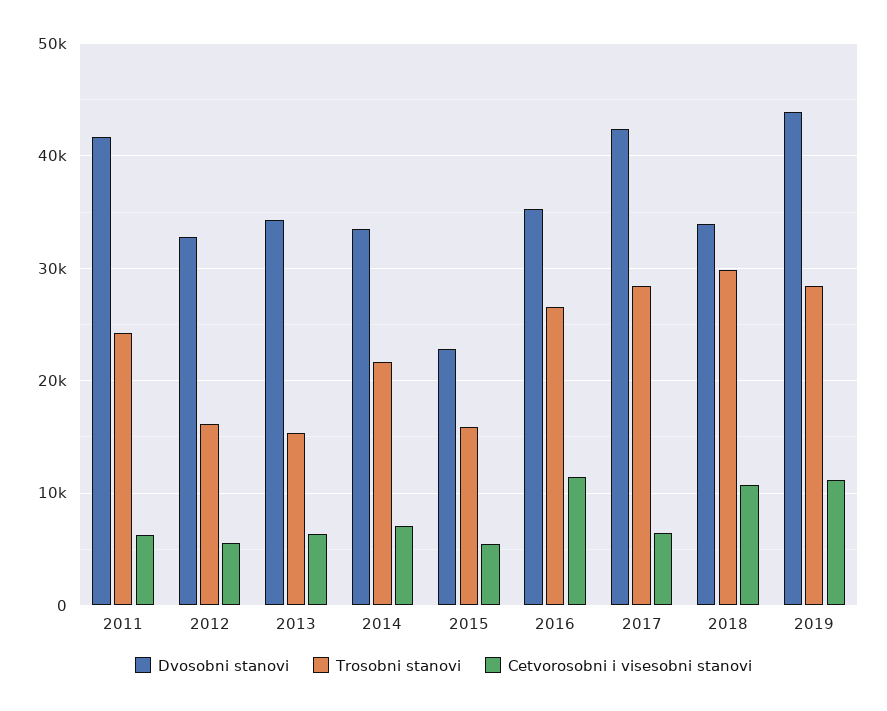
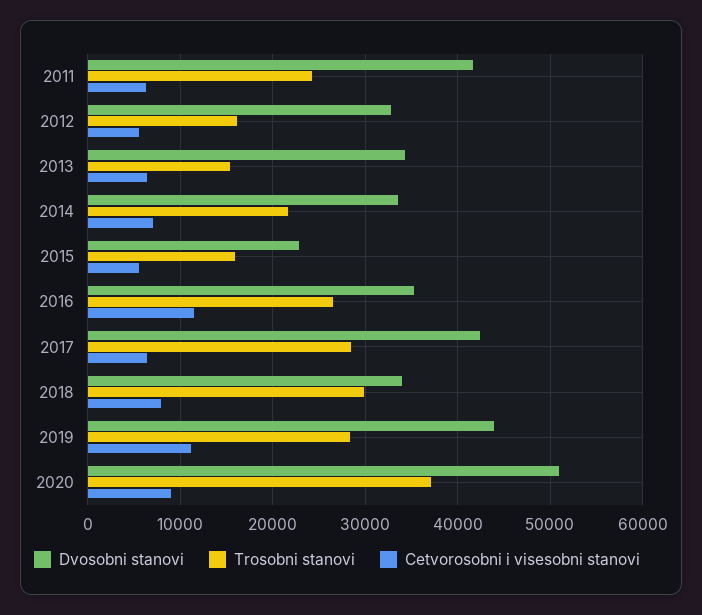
Cetvorosobni i visesobni stanovi, 2018: 11000 -> 8000
Dvosobni stanovi, 2020: none -> 51000
Trosobni stanovi, 2020: none -> 37000
Cetvorosobni i visesobni stanovi, 2020: none -> 9000

